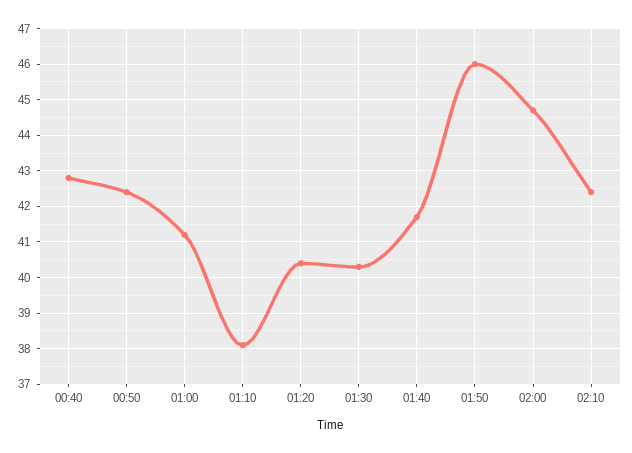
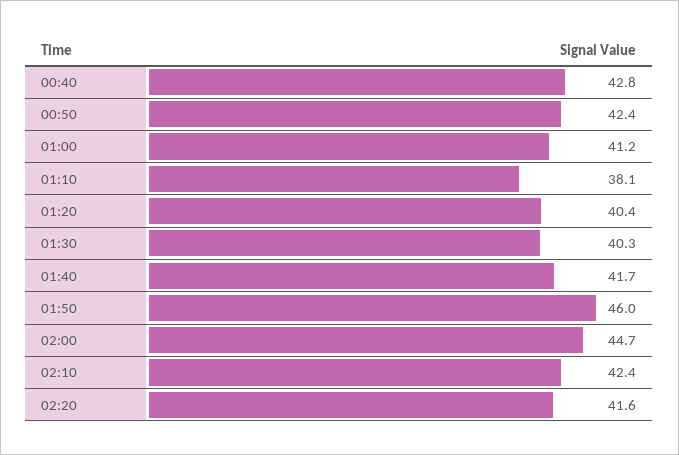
02:20: none -> 41.6

